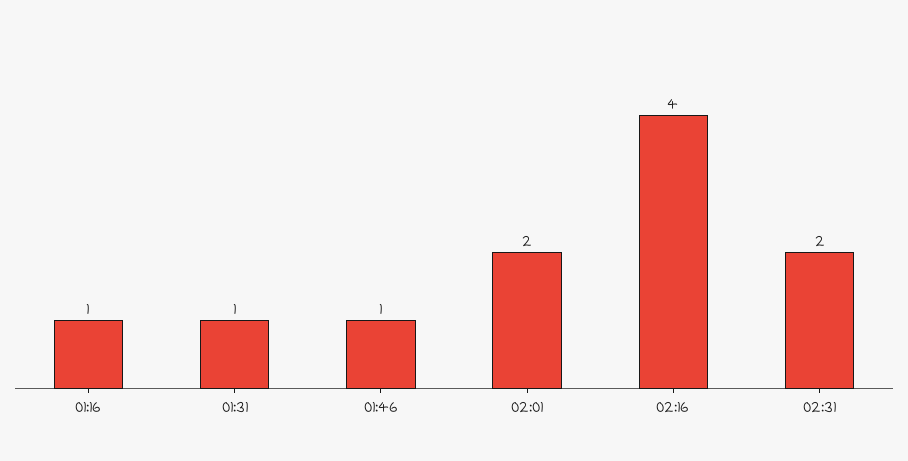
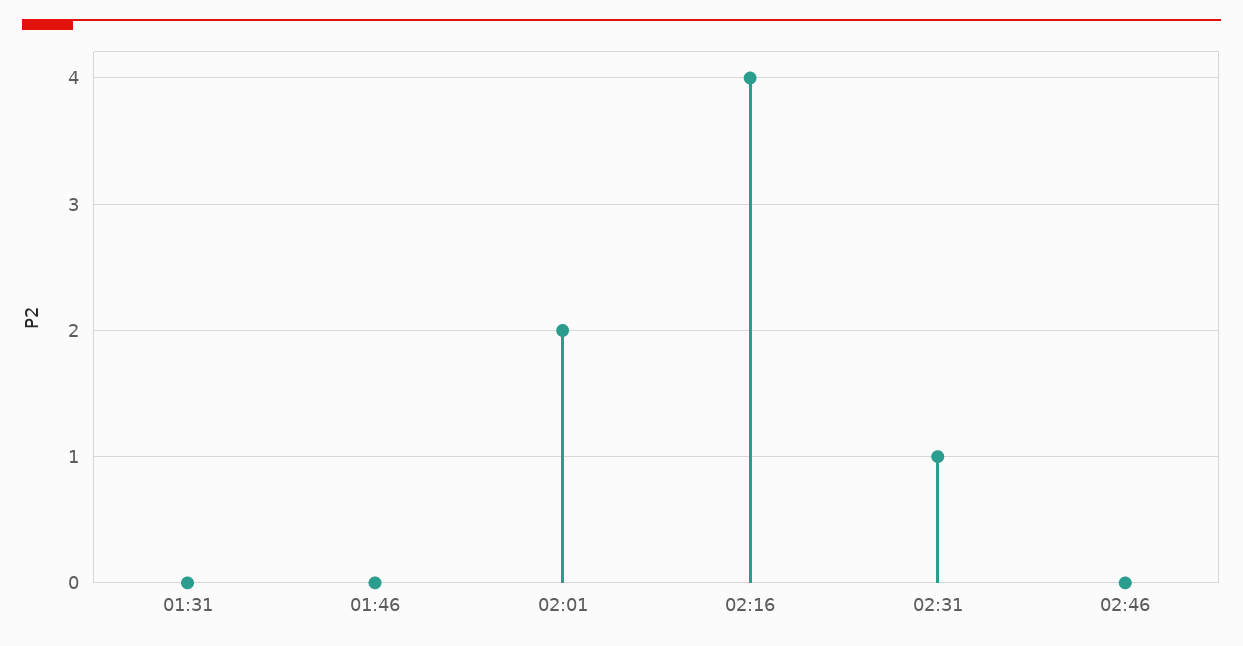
01:16: 1 -> none
01:31: 1 -> 0
01:46: 1 -> 0
02:31: 2 -> 1
02:46: none -> 0

